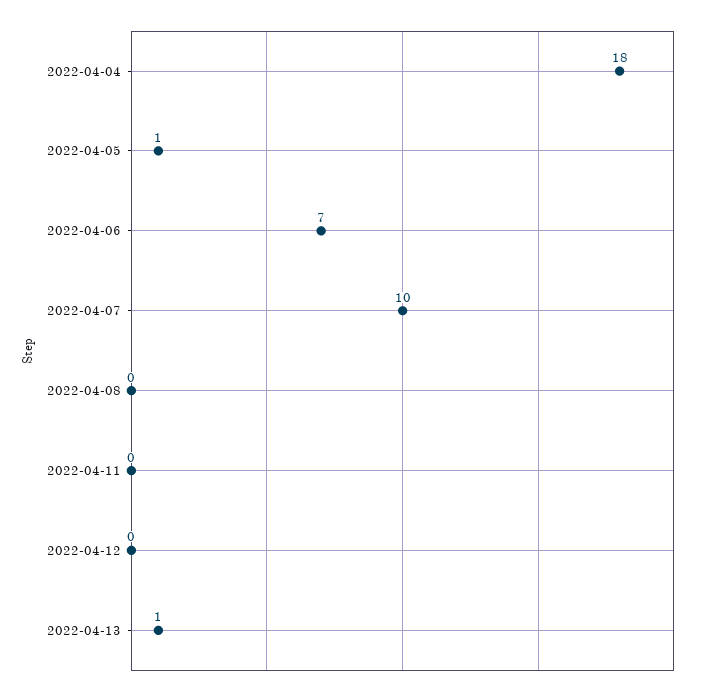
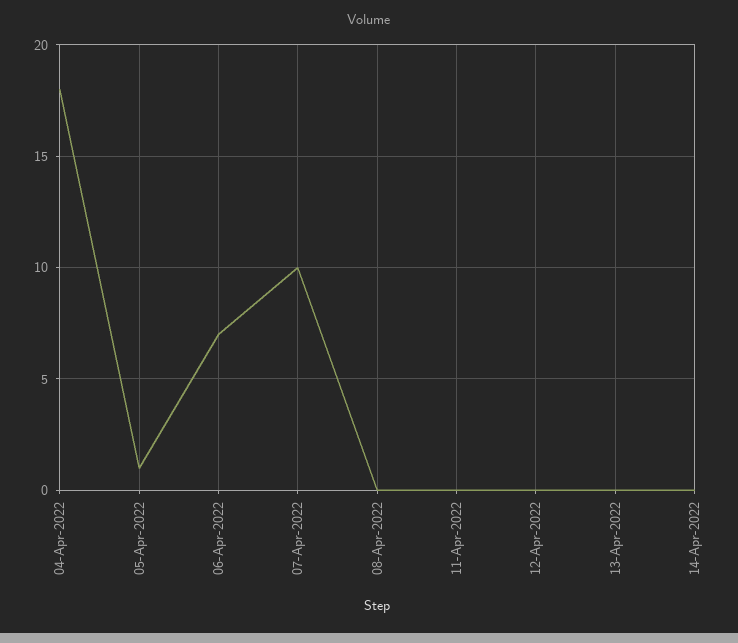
2022-04-13: 1 -> 0
14-Apr-2022: none -> 0

